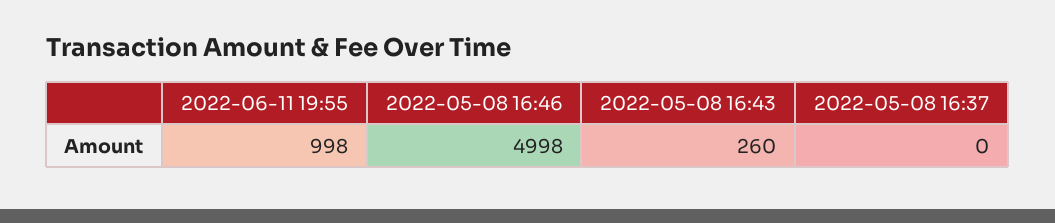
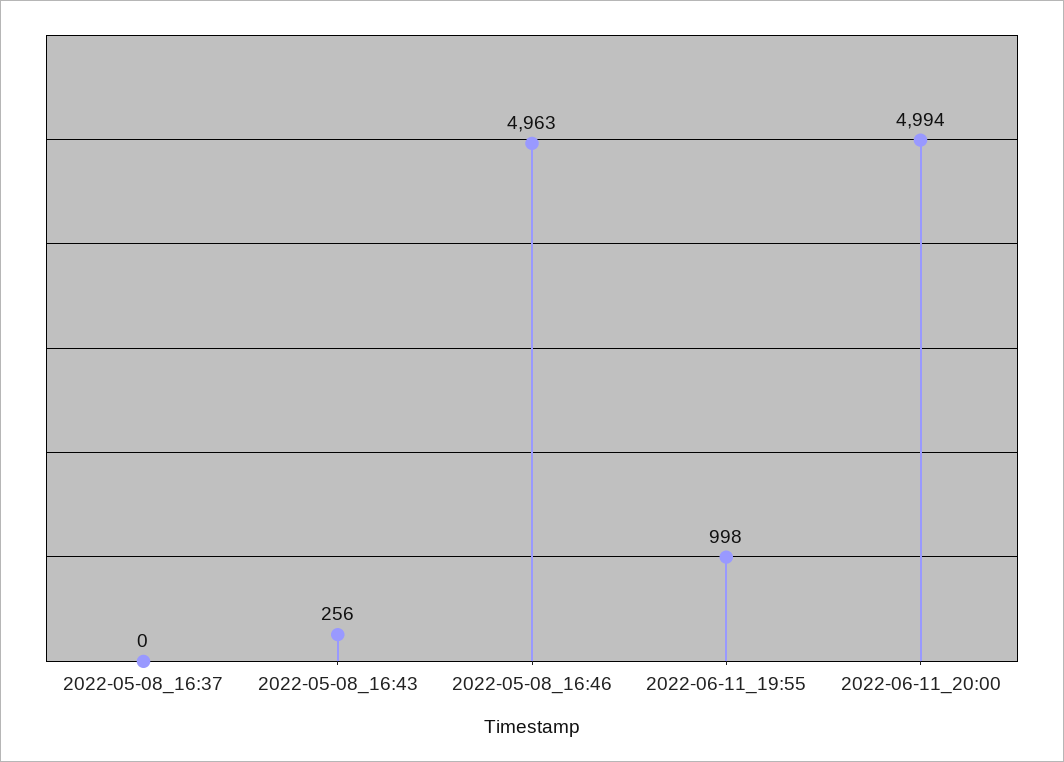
2022-05-08 16:46: 4998 -> 4963
2022-05-08 16:43: 260 -> 256
2022-06-11_20:00: none -> 4994

